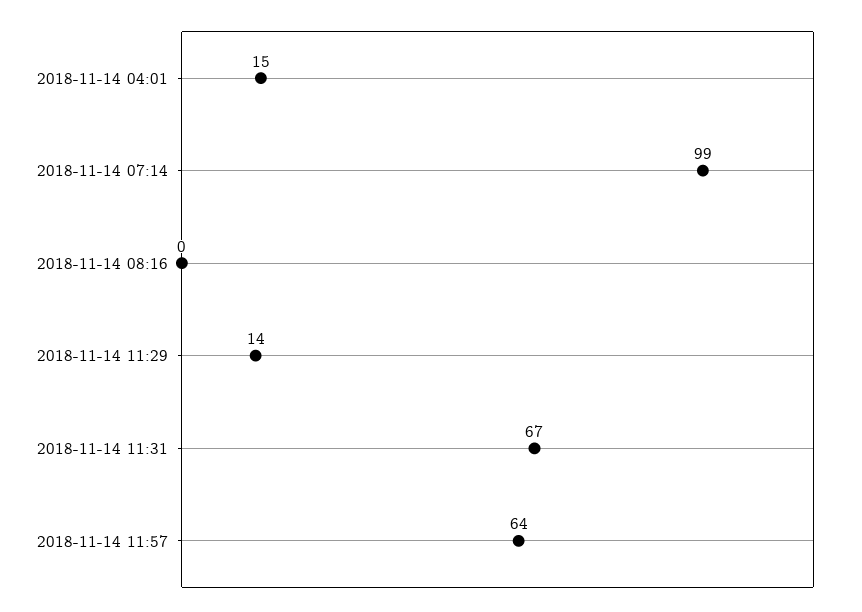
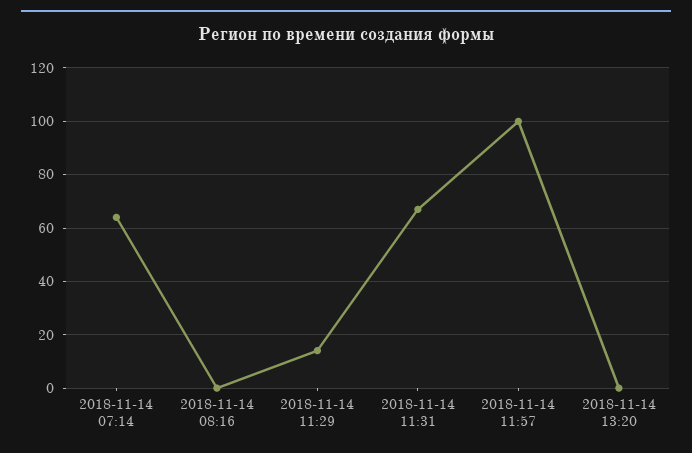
2018-11-14 04:01: 15 -> none
2018-11-14 07:14: 99 -> 65
2018-11-14 11:57: 64 -> 100
2018-11-14 13:20: none -> 0

